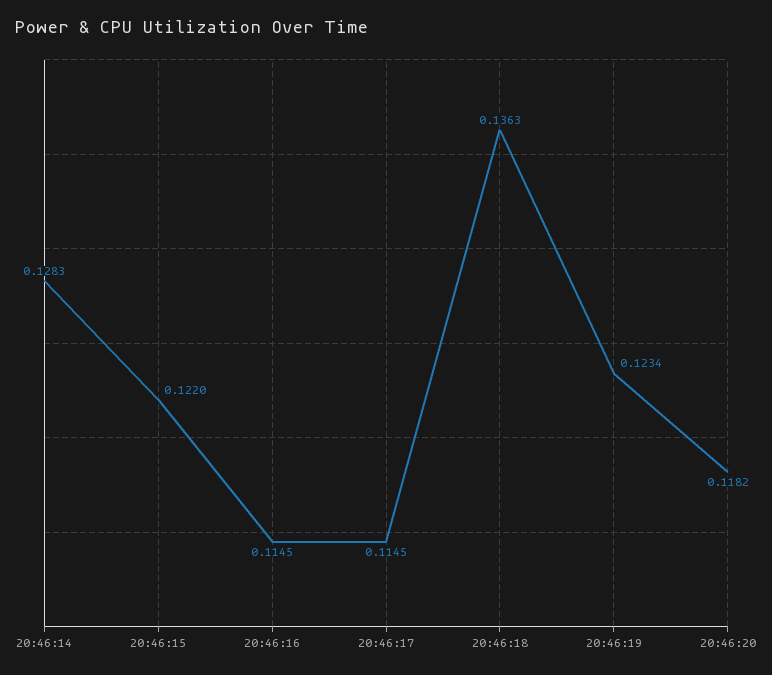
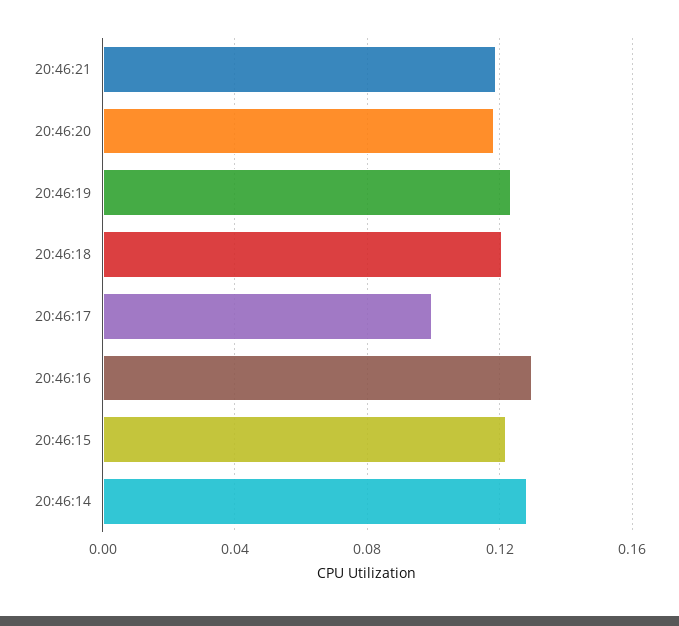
20:46:16: 0.1145 -> 0.13
20:46:17: 0.1145 -> 0.1
20:46:18: 0.1363 -> 0.12
20:46:21: none -> 0.12

